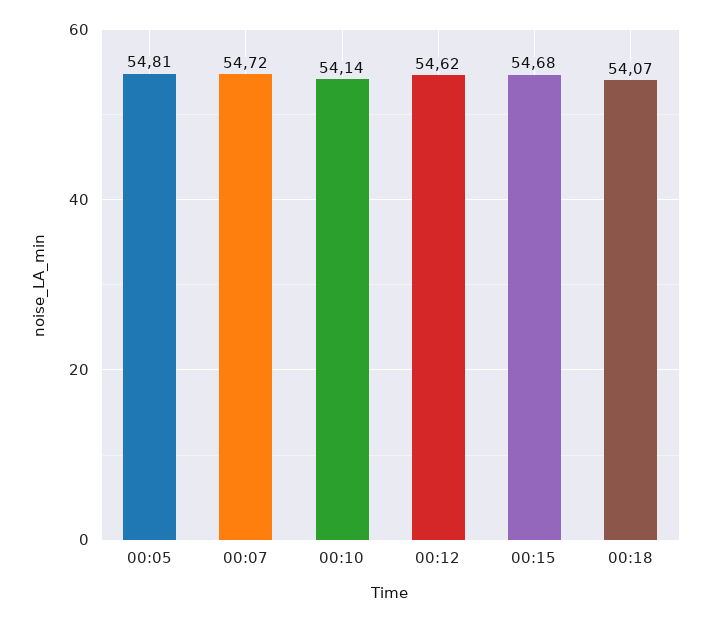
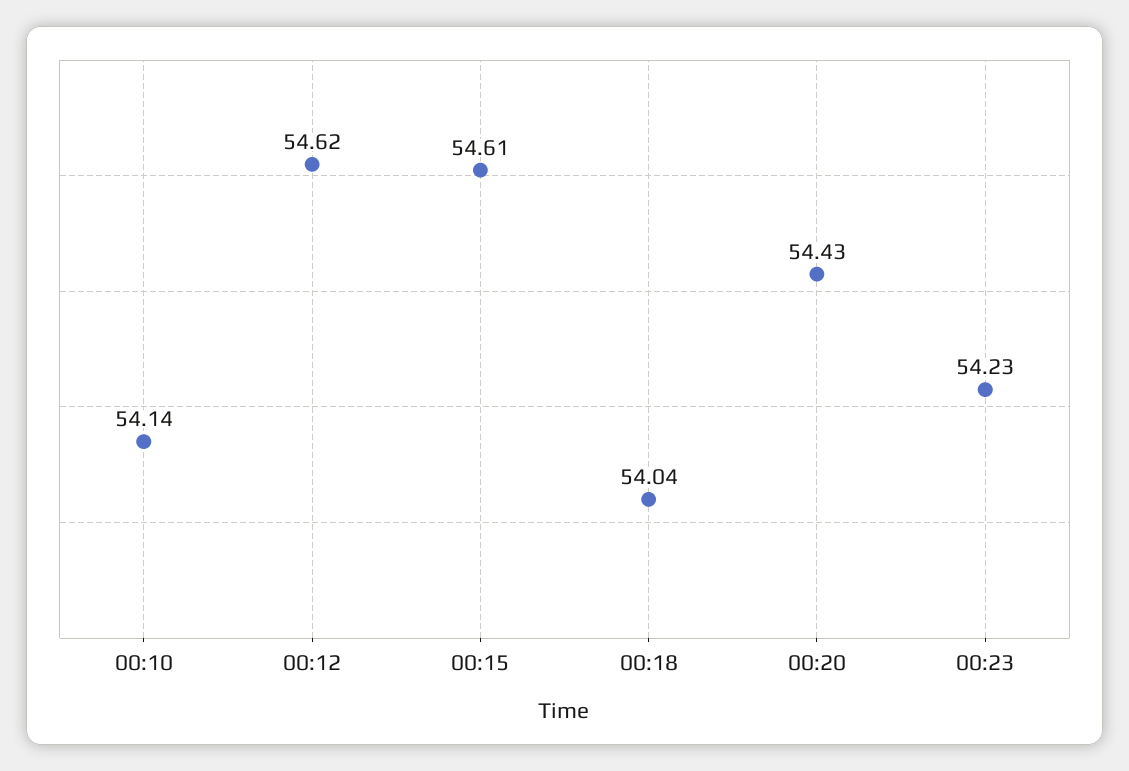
00:05: 54.81 -> none
00:07: 54.72 -> none
00:15: 54.68 -> 54.61
00:18: 54.07 -> 54.04
00:20: none -> 54.43
00:23: none -> 54.23

